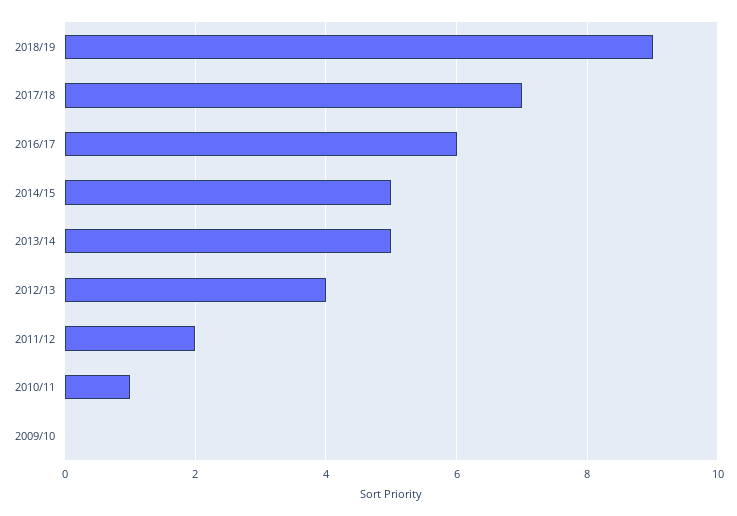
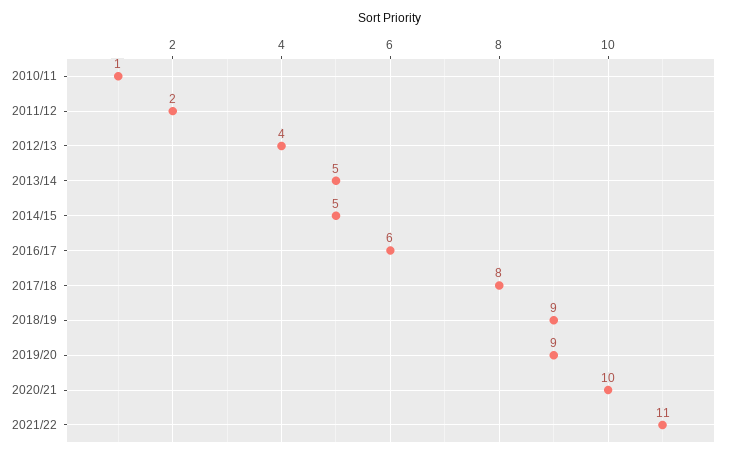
2017/18: 7 -> 8
2009/10: 0 -> none
2019/20: none -> 9
2020/21: none -> 10
2021/22: none -> 11

